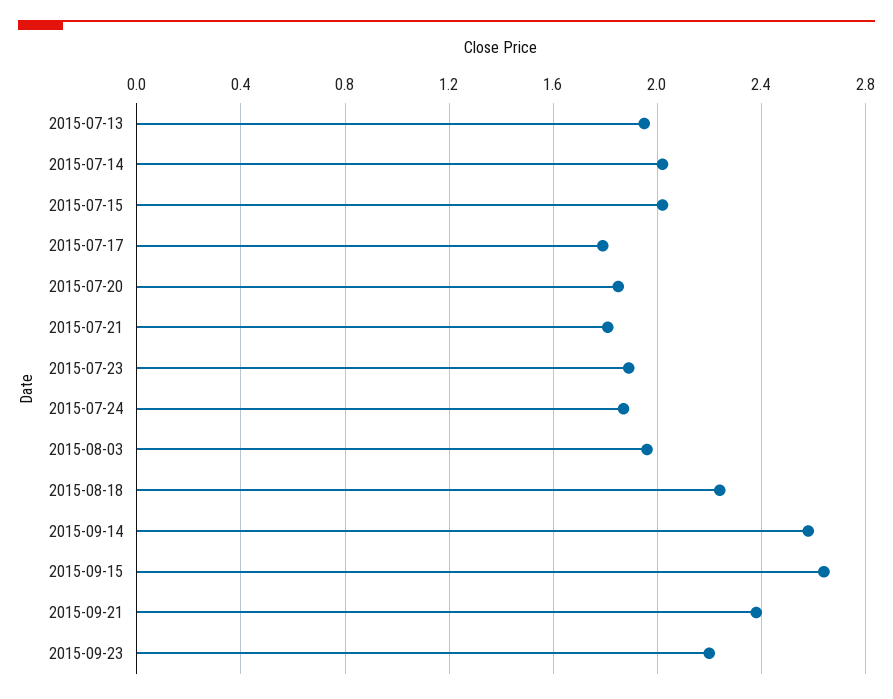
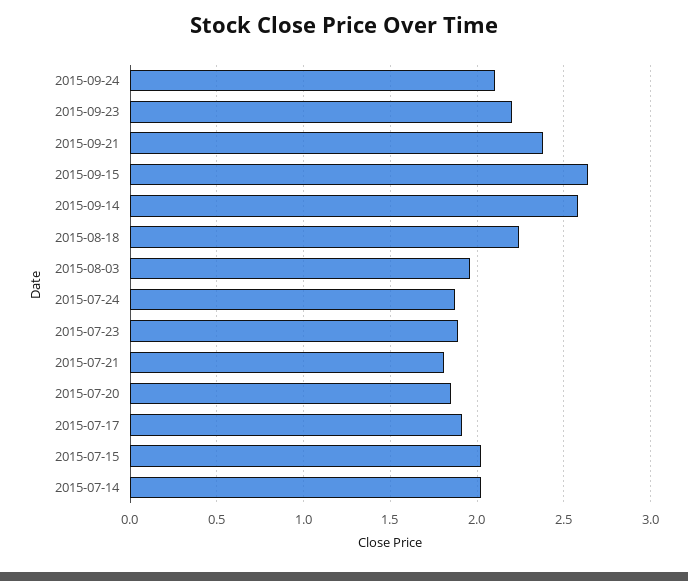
2015-07-13: 1.95 -> none
2015-07-17: 1.8 -> 1.9
2015-09-24: none -> 2.1

